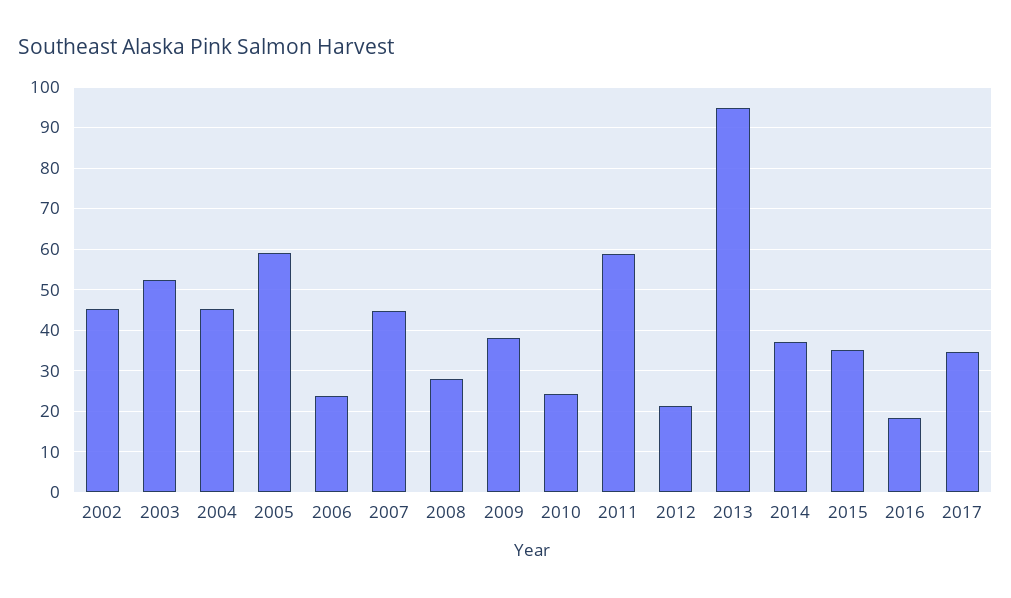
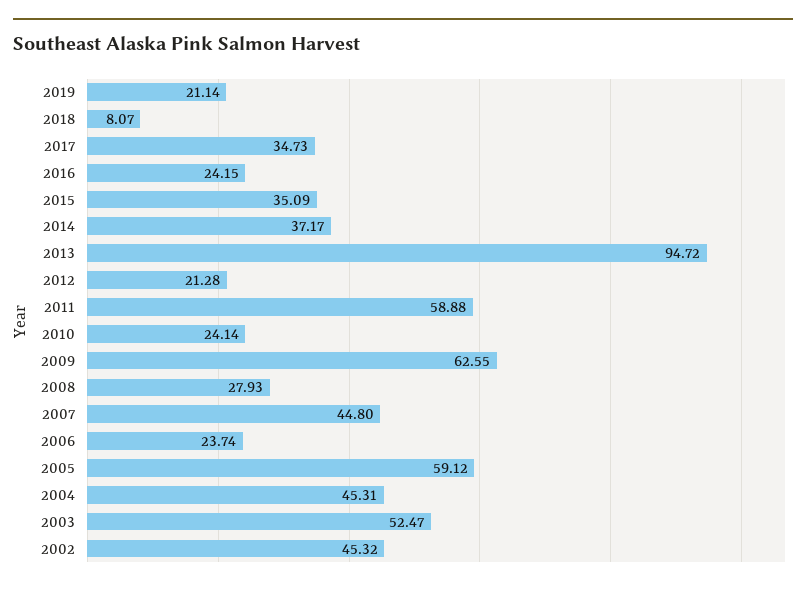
2009: 38 -> 62.55
2016: 18 -> 24.15
2019: none -> 21.14
2018: none -> 8.07

